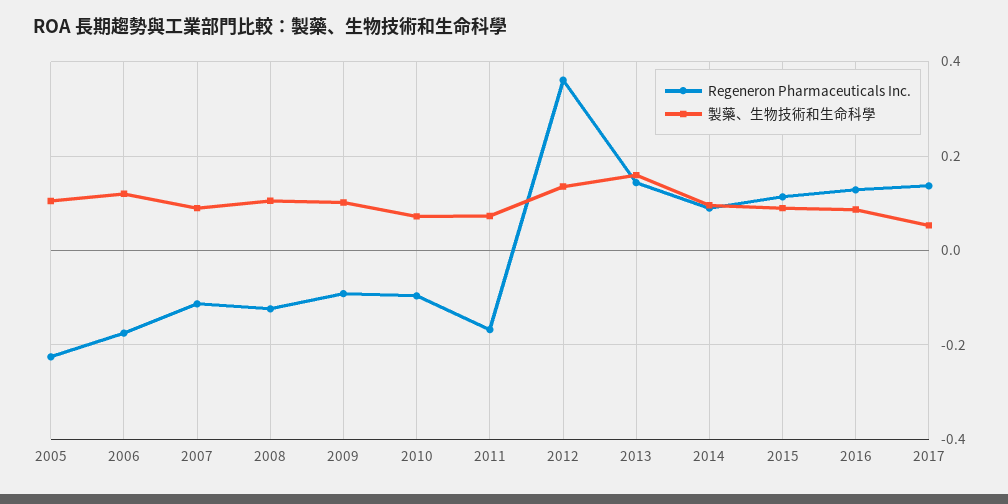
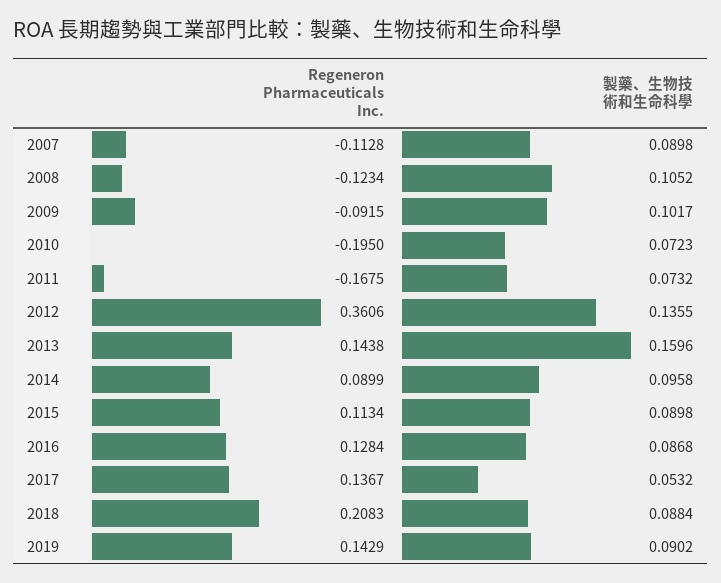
Regeneron Pharmaceuticals Inc., 2005: -0.22 -> none
製藥、生物技術和生命科學, 2005: 0.1 -> none
Regeneron Pharmaceuticals Inc., 2006: -0.18 -> none
製藥、生物技術和生命科學, 2006: 0.12 -> none
Regeneron Pharmaceuticals Inc., 2010: -0.1 -> -0.195
Regeneron Pharmaceuticals Inc., 2018: none -> 0.2083
製藥、生物技術和生命科學, 2018: none -> 0.0884
Regeneron Pharmaceuticals Inc., 2019: none -> 0.1429
製藥、生物技術和生命科學, 2019: none -> 0.0902

